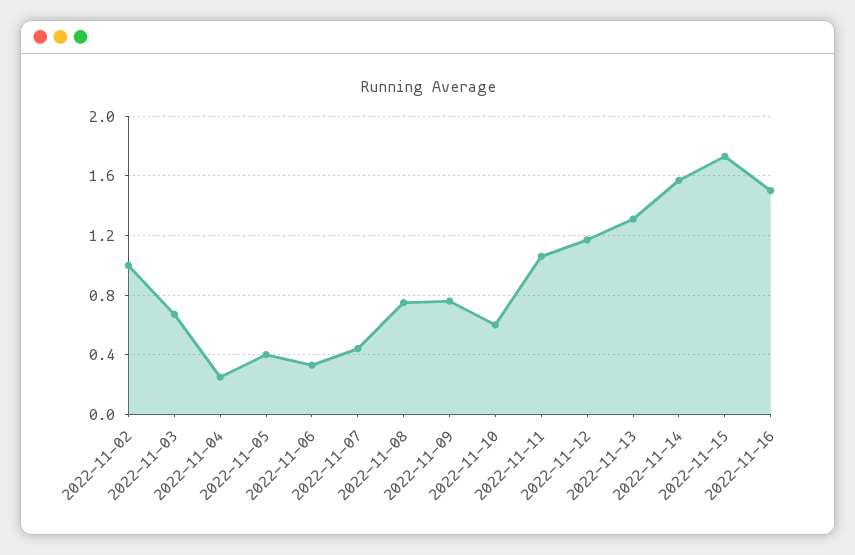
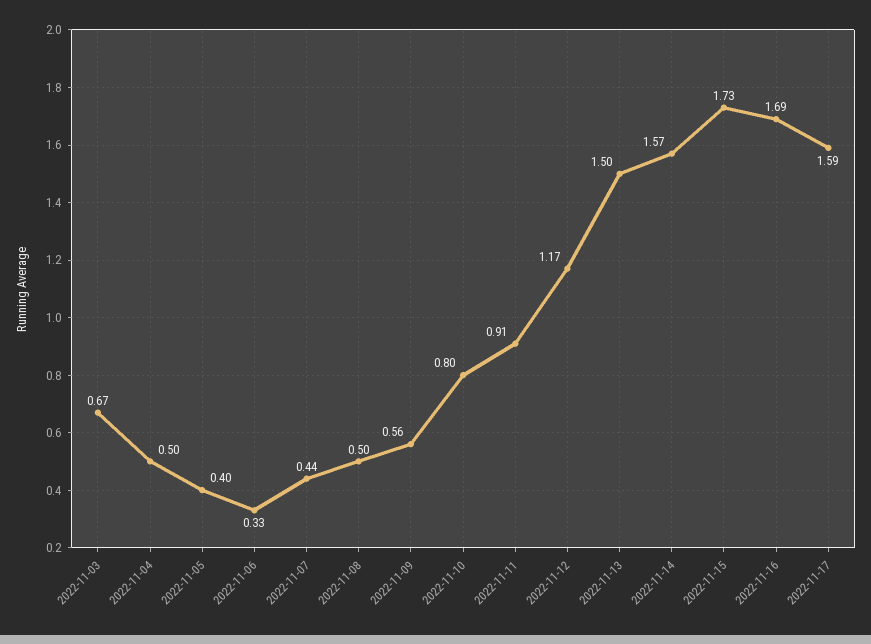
2022-11-02: 1 -> none
2022-11-04: 0.25 -> 0.5
2022-11-08: 0.75 -> 0.5
2022-11-09: 0.75 -> 0.56
2022-11-10: 0.6 -> 0.8
2022-11-11: 1.05 -> 0.91
2022-11-13: 1.3 -> 1.5
2022-11-16: 1.5 -> 1.69
2022-11-17: none -> 1.59

